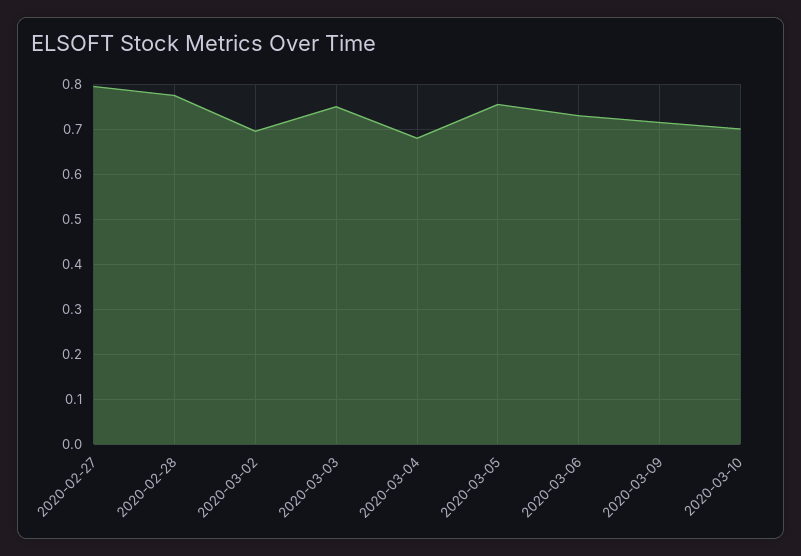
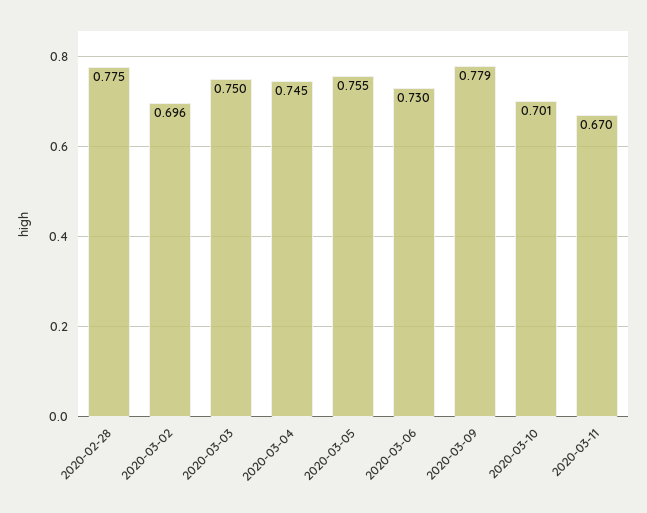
2020-02-27: 0.8 -> none
2020-03-04: 0.68 -> 0.745
2020-03-09: 0.72 -> 0.779
2020-03-11: none -> 0.67

